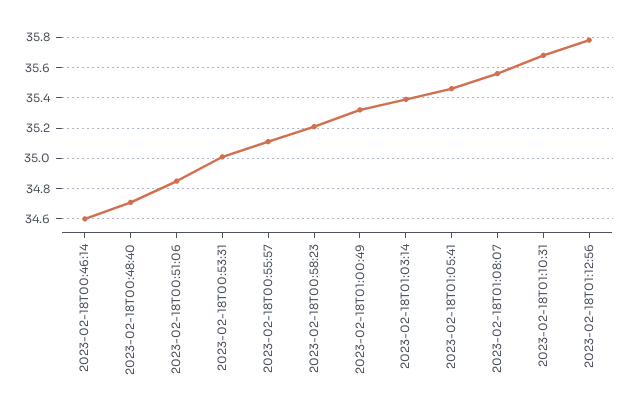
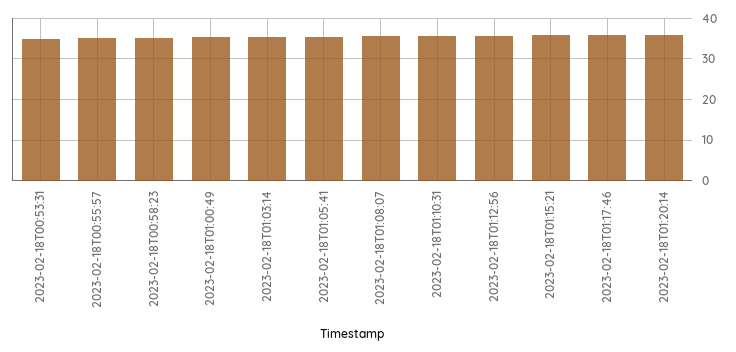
2023-02-18T00:46:14: 34.6 -> none
2023-02-18T00:48:40: 34.7 -> none
2023-02-18T00:51:06: 34.85 -> none
2023-02-18T01:15:21: none -> 36
2023-02-18T01:17:46: none -> 36
2023-02-18T01:20:14: none -> 36

